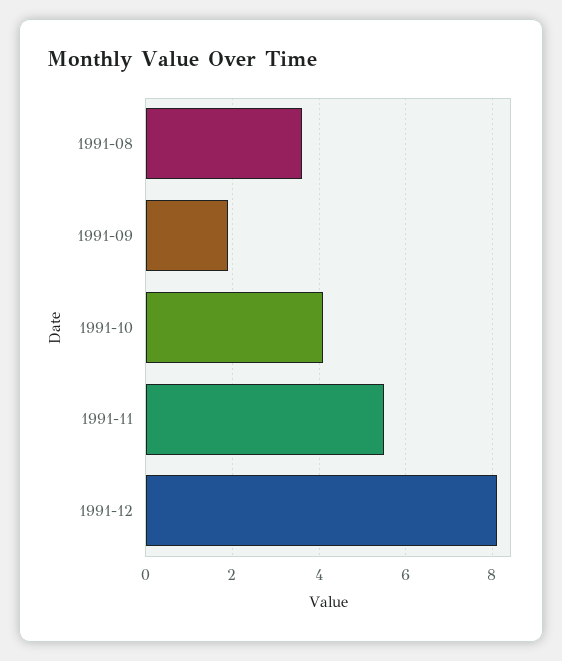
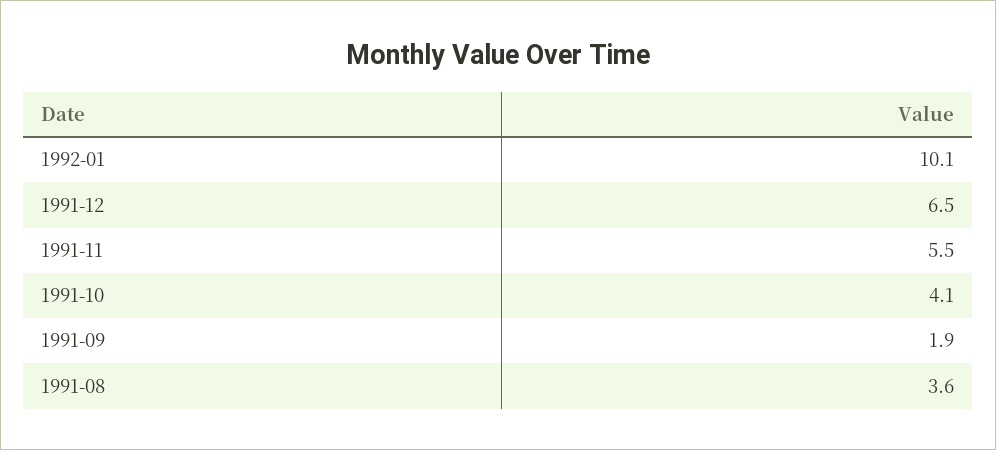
1991-12: 8 -> 6.5
1992-01: none -> 10.1

